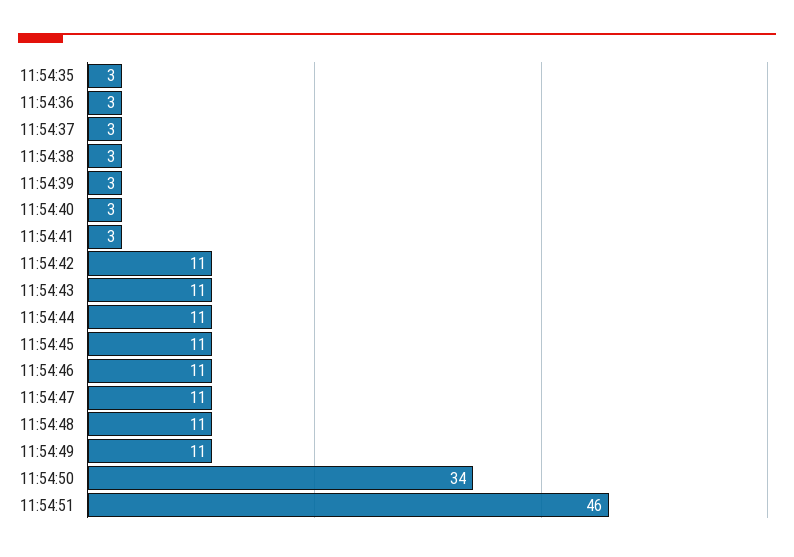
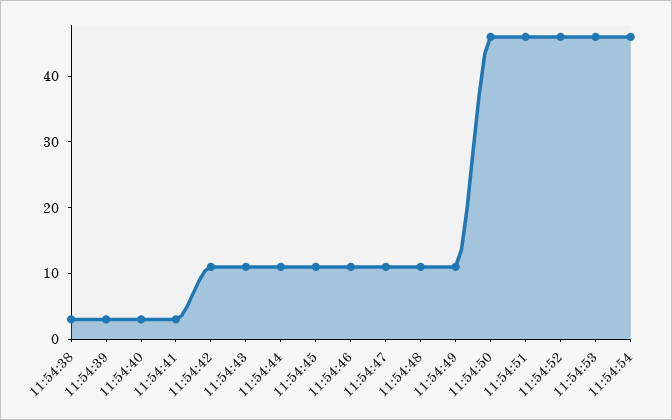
11:54:35: 3 -> none
11:54:36: 3 -> none
11:54:37: 3 -> none
11:54:50: 34 -> 45
11:54:52: none -> 45
11:54:53: none -> 45
11:54:54: none -> 45

